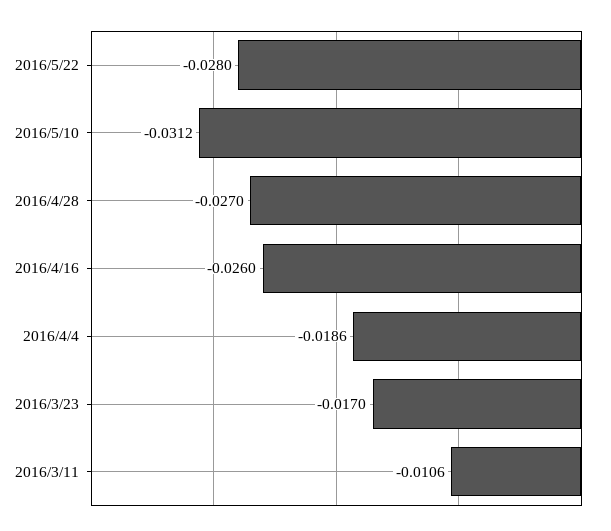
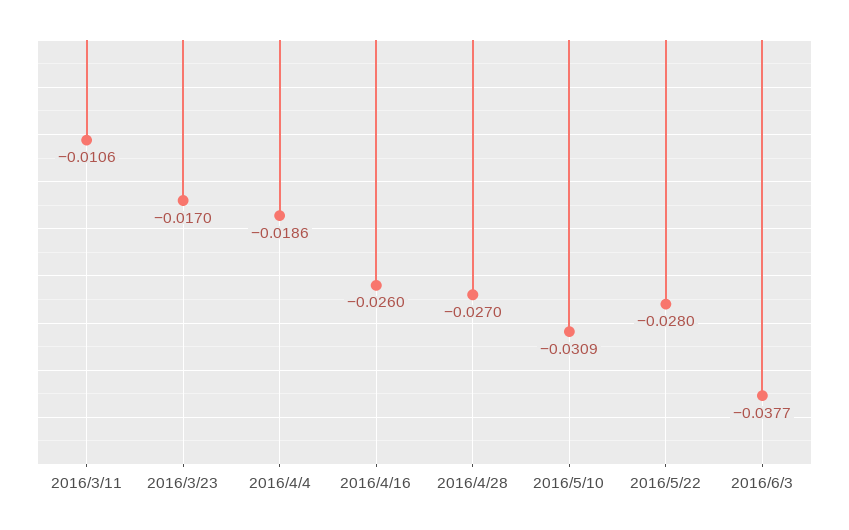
2016/5/10: -0.0312 -> -0.0309
2016/6/3: none -> -0.0377

